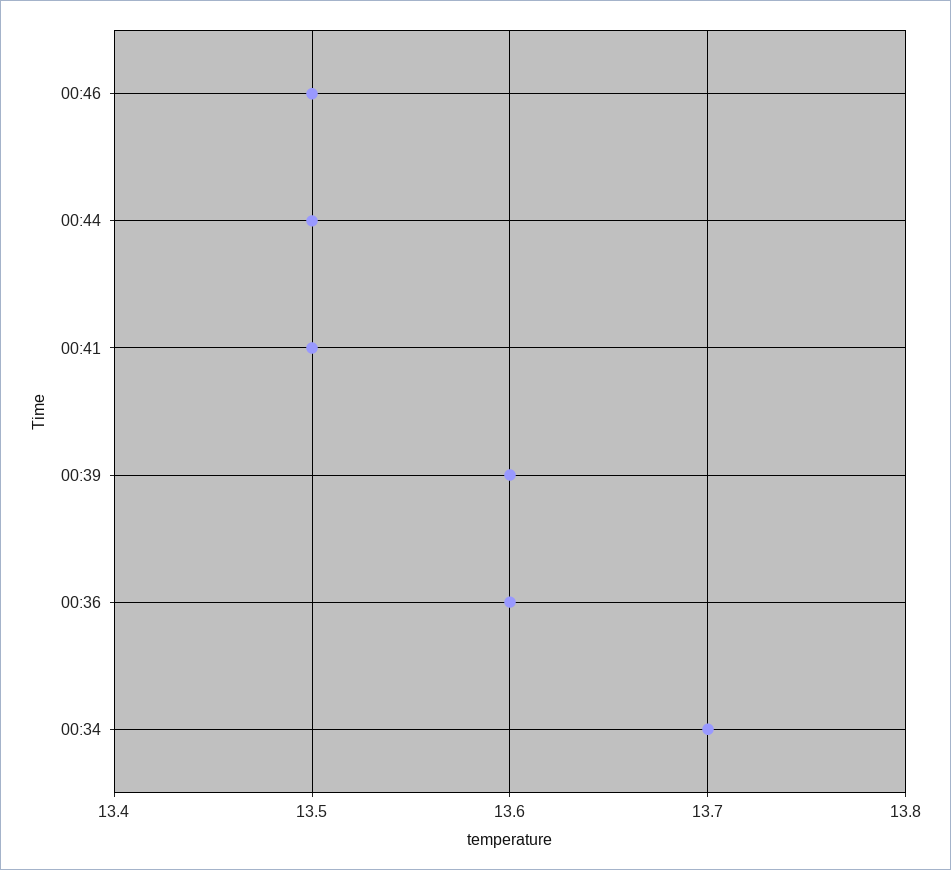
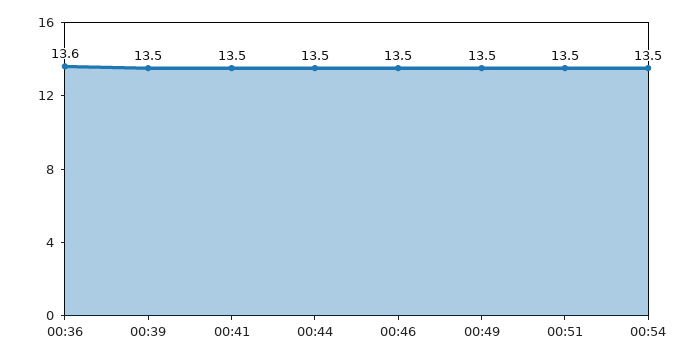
00:39: 13.6 -> 13.5
00:34: 13.7 -> none
00:49: none -> 13.5
00:51: none -> 13.5
00:54: none -> 13.5

